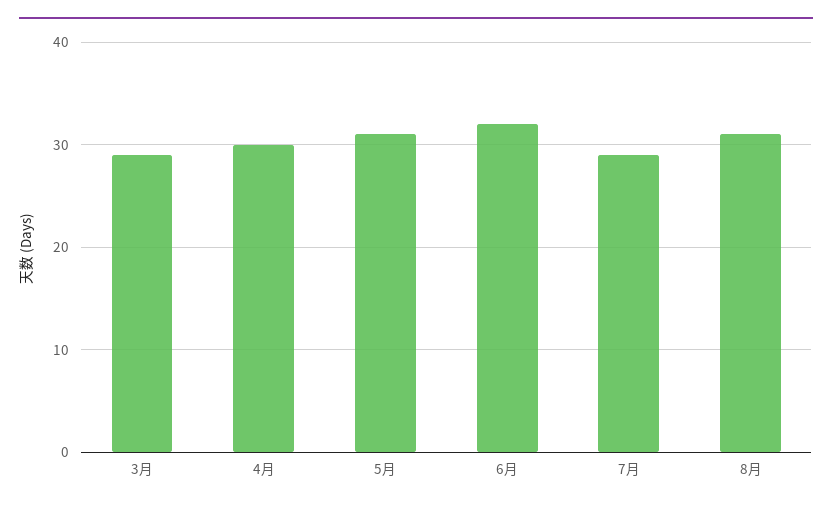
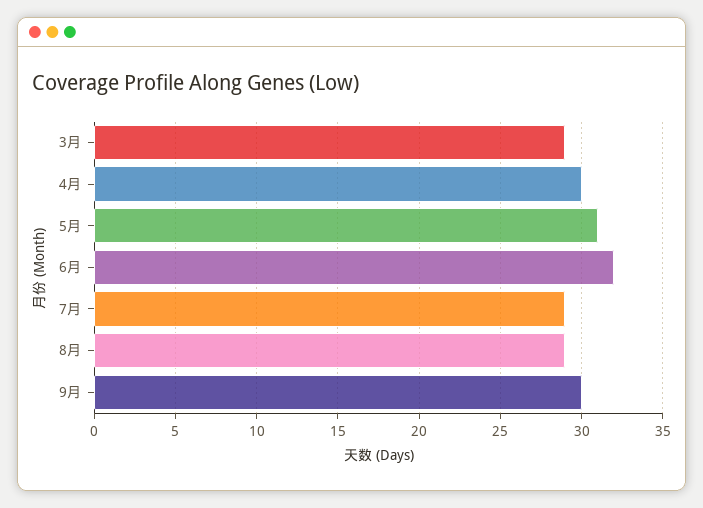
8月: 31 -> 29
9月: none -> 30

